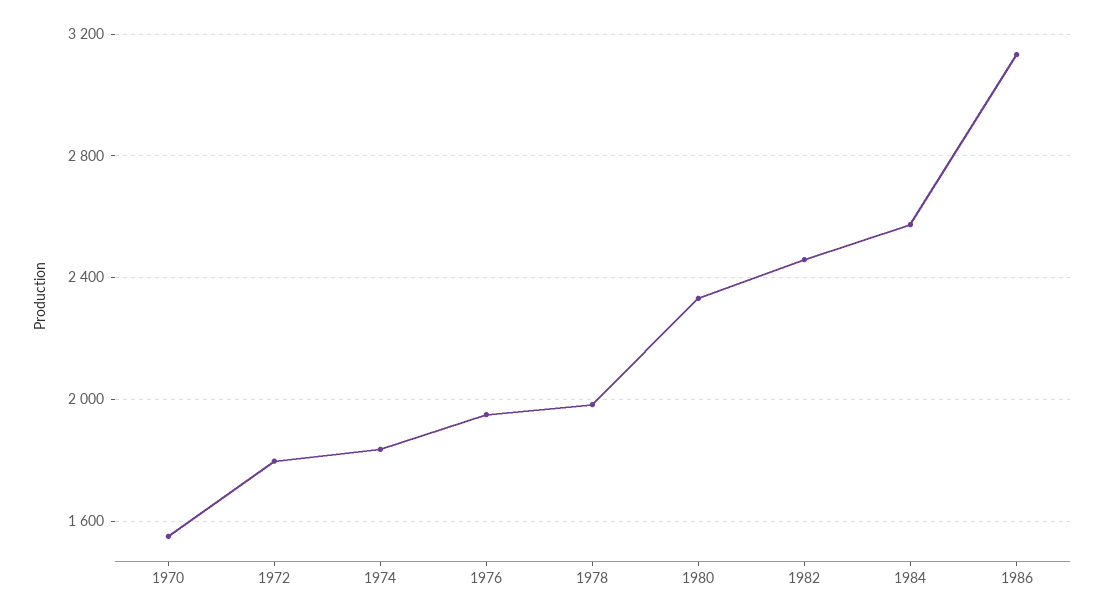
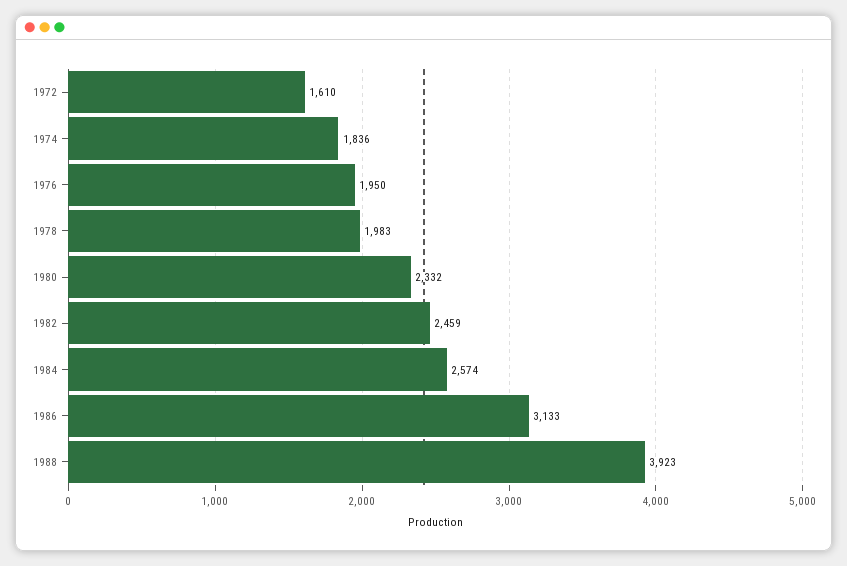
1970: 1550 -> none
1972: 1800 -> 1610
1988: none -> 3923

